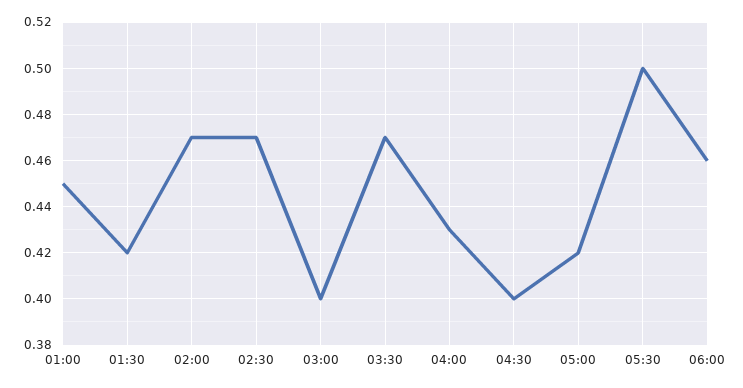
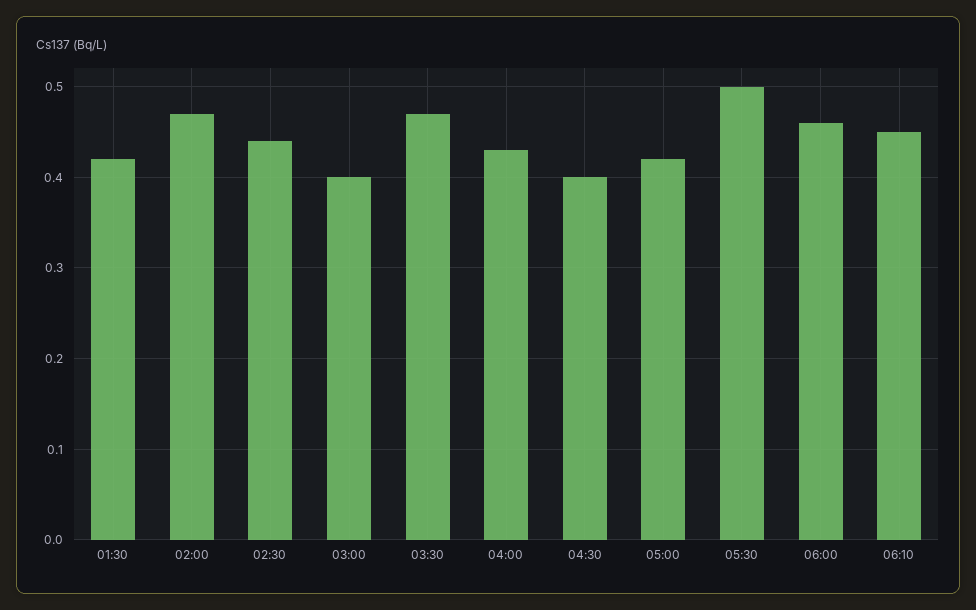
01:00: 0.45 -> none
02:30: 0.47 -> 0.44
06:10: none -> 0.45

